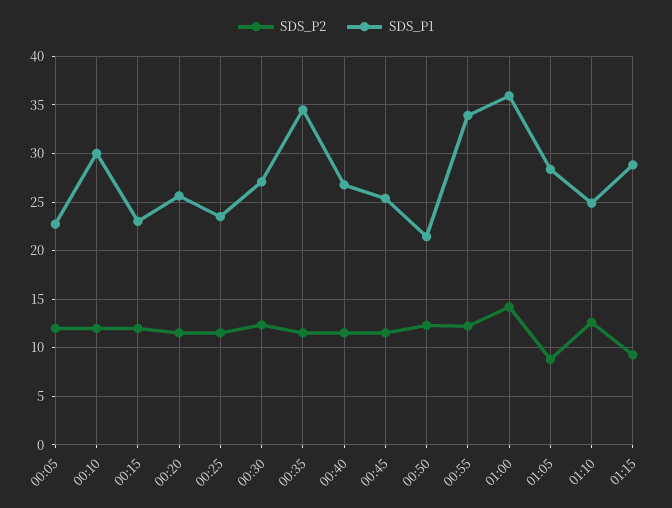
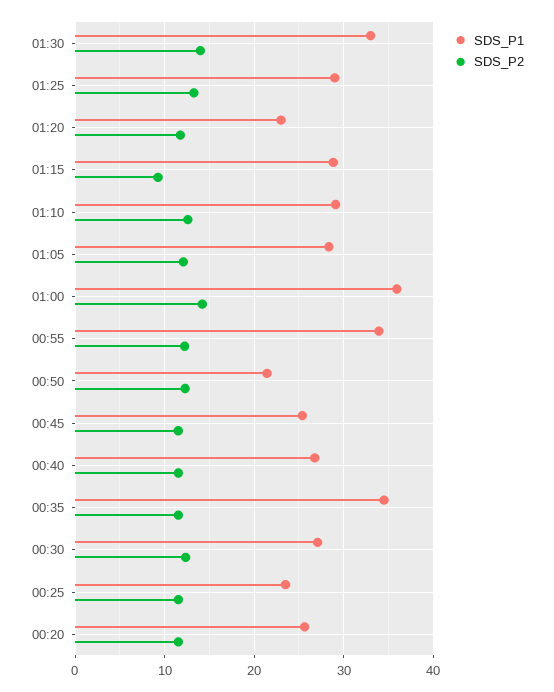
SDS_P2, 00:05: 12 -> none
SDS_P1, 00:05: 23 -> none
SDS_P2, 00:10: 12 -> none
SDS_P1, 00:10: 30 -> none
SDS_P2, 00:15: 12 -> none
SDS_P1, 00:15: 23 -> none
SDS_P2, 01:05: 9 -> 12
SDS_P1, 01:10: 25 -> 29
SDS_P1, 01:30: none -> 33
SDS_P2, 01:30: none -> 14
SDS_P1, 01:25: none -> 29
SDS_P2, 01:25: none -> 13
SDS_P1, 01:20: none -> 23
SDS_P2, 01:20: none -> 12

